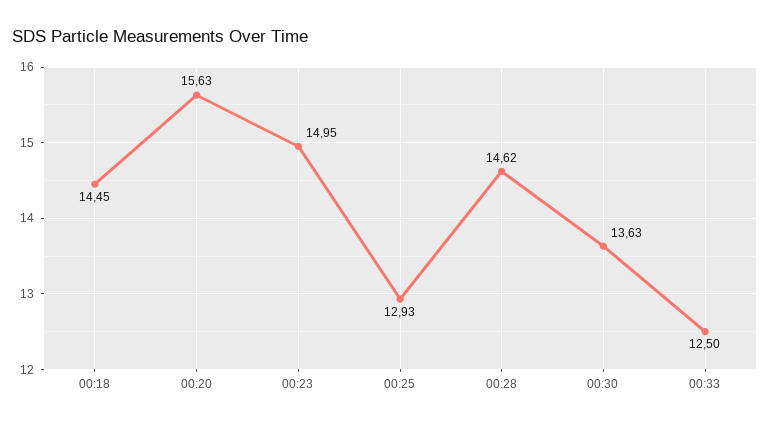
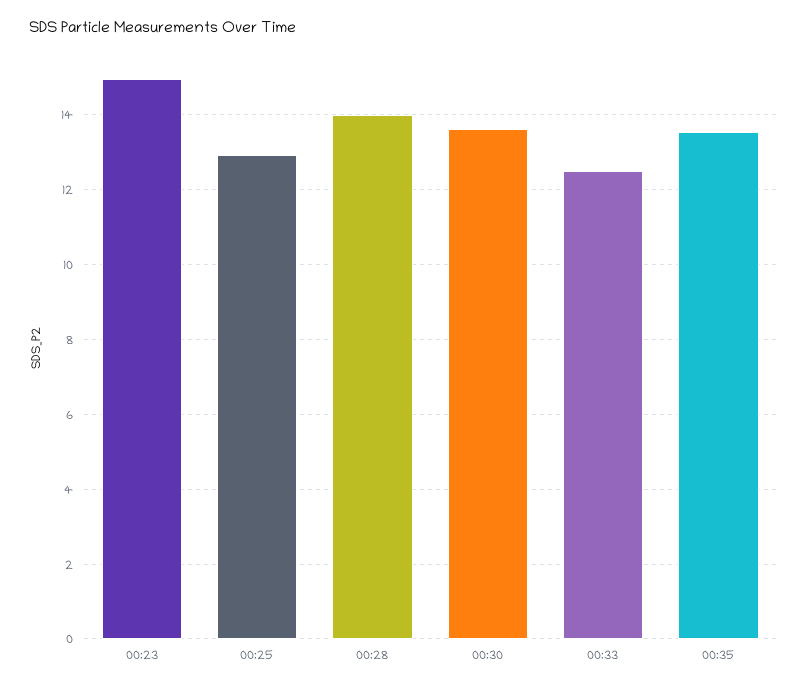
00:18: 14.45 -> none
00:20: 15.63 -> none
00:28: 14.62 -> 14
00:35: none -> 13.6

